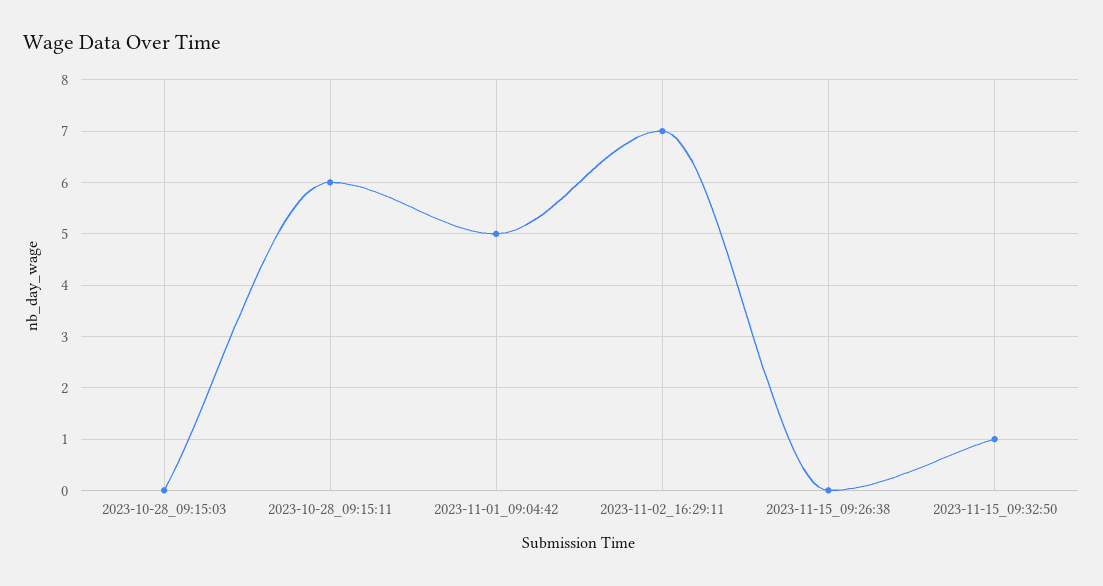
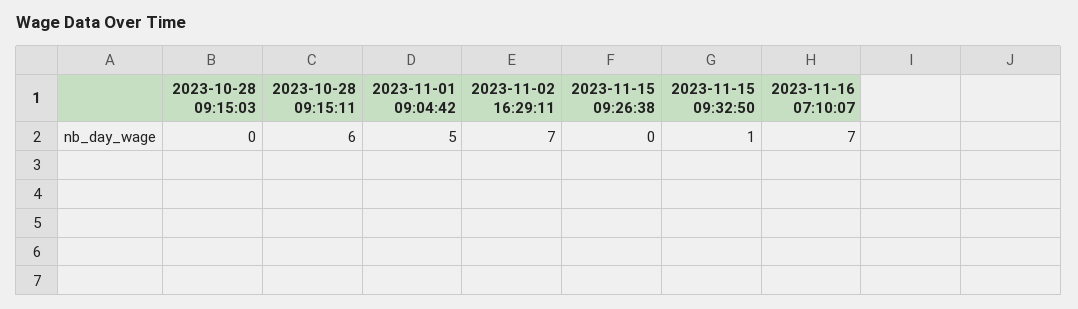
2023-11-16 07:10:07: none -> 7

